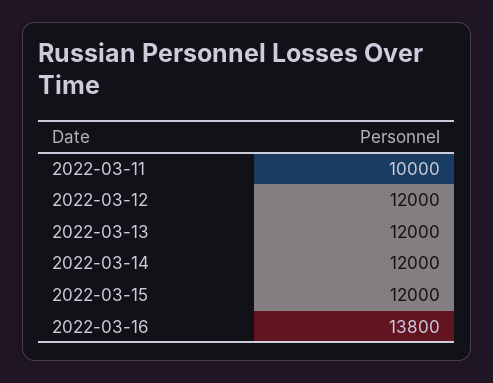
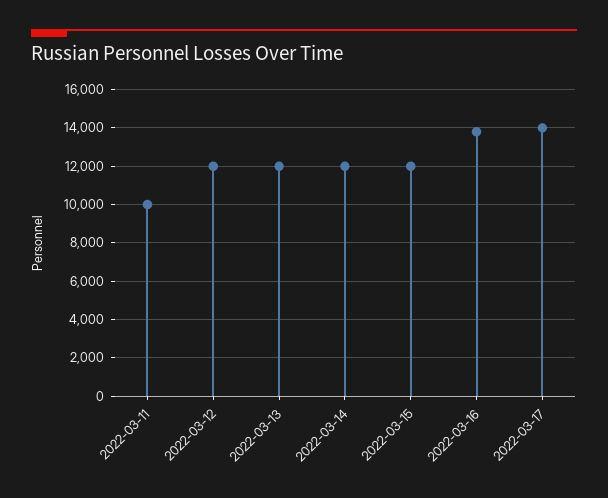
2022-03-17: none -> 14000

